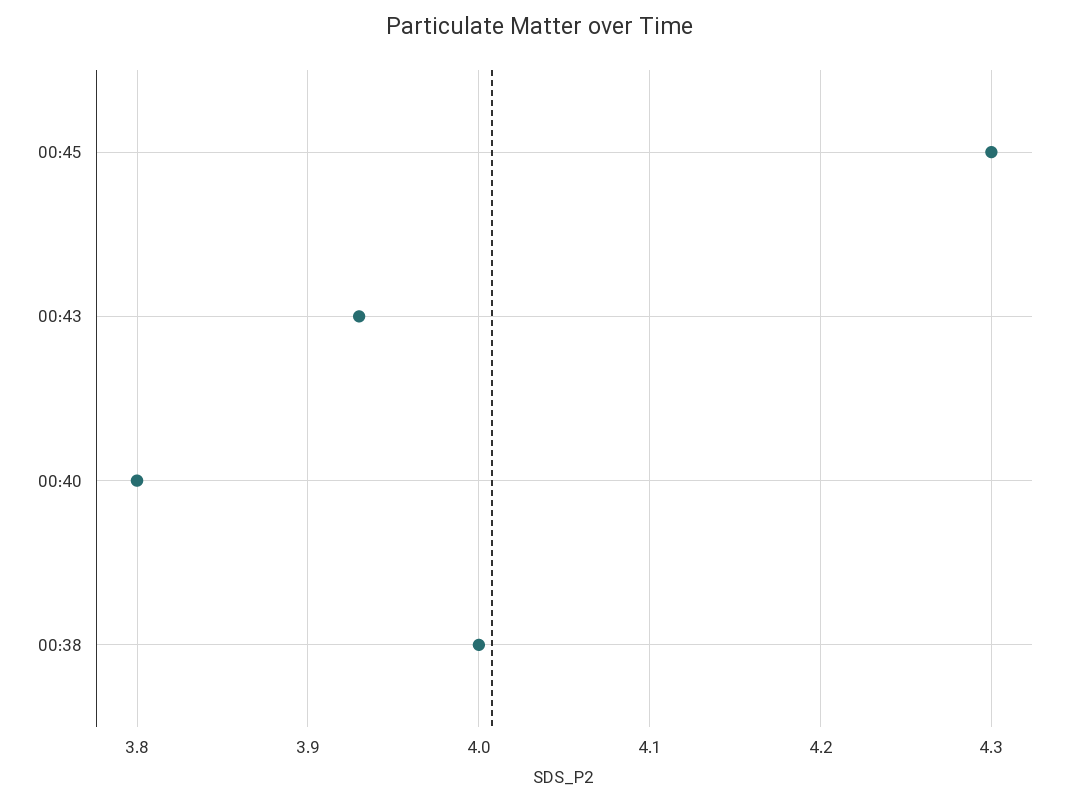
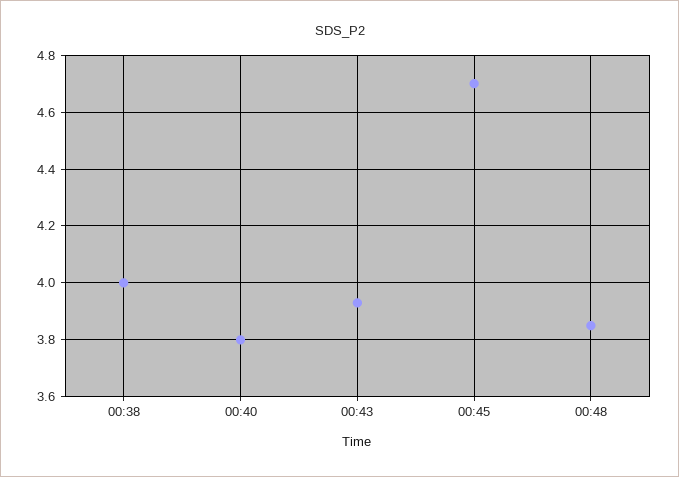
00:45: 4.3 -> 4.7
00:48: none -> 3.85

